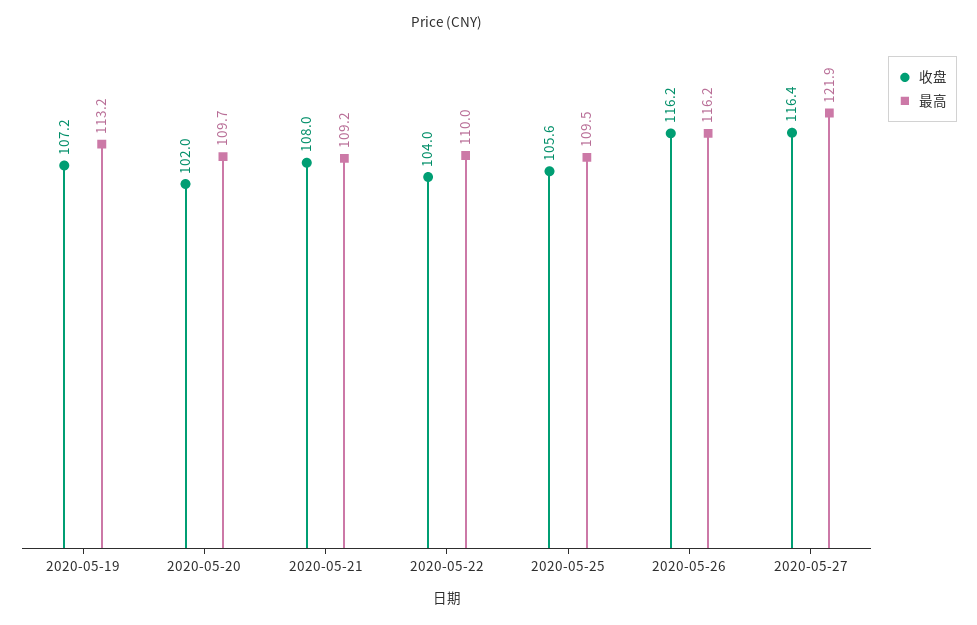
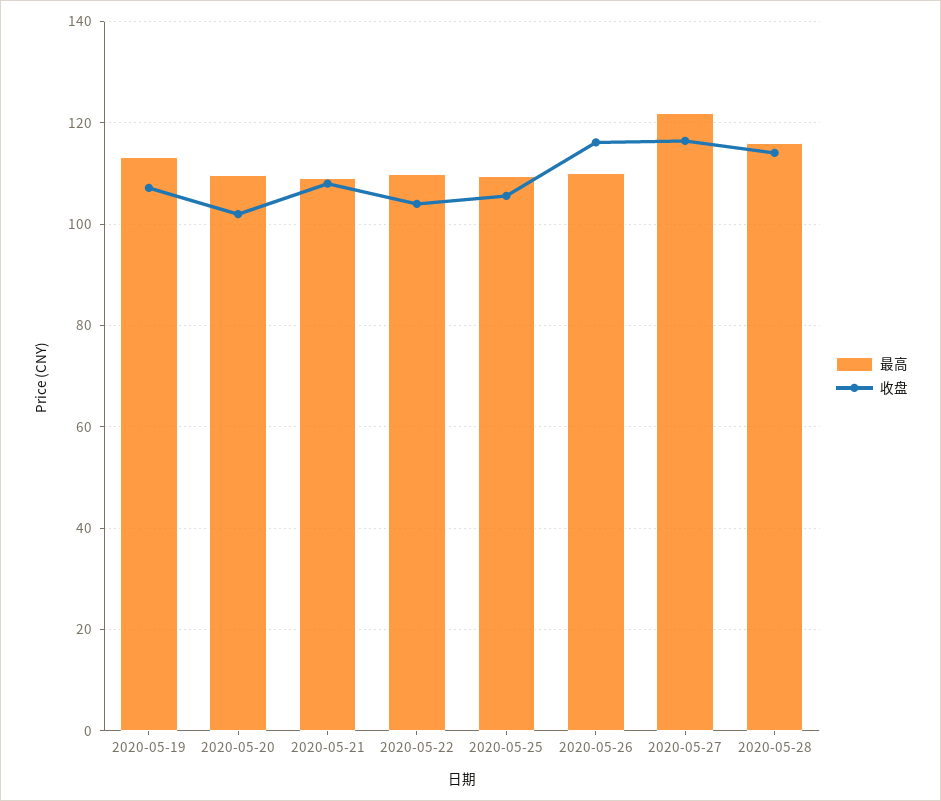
最高, 2020-05-26: 116.2 -> 110
最高, 2020-05-28: none -> 116
收盘, 2020-05-28: none -> 114

